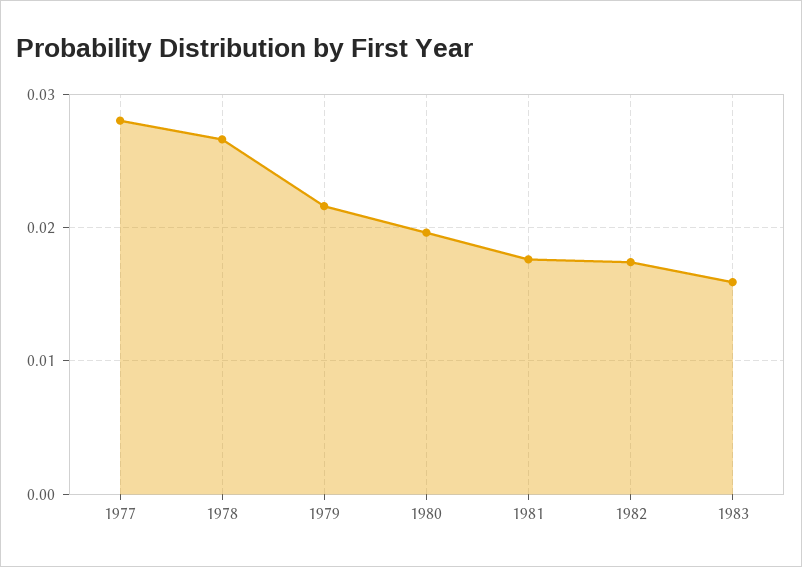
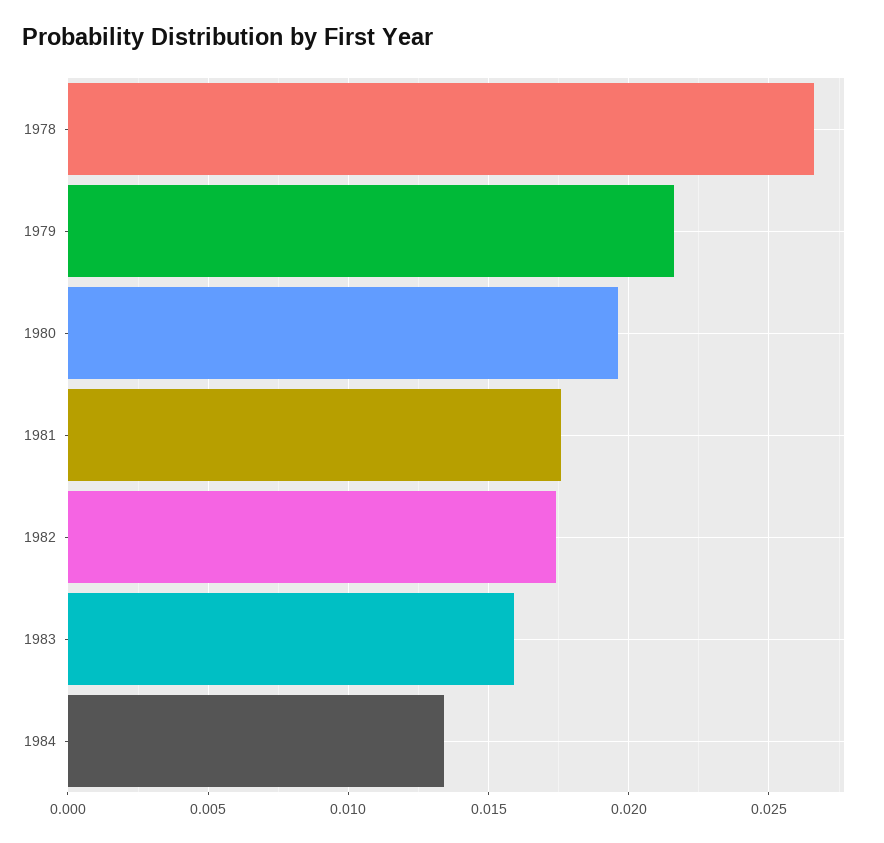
1977: 0.028 -> none
1984: none -> 0.0135

